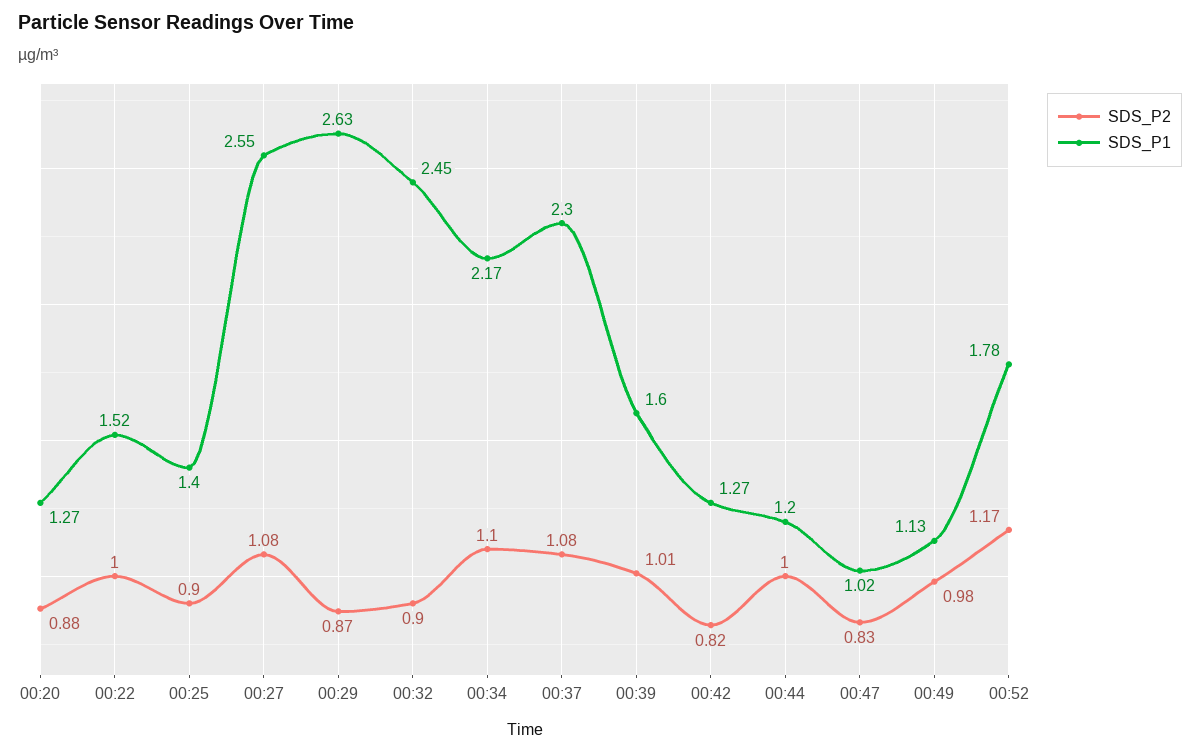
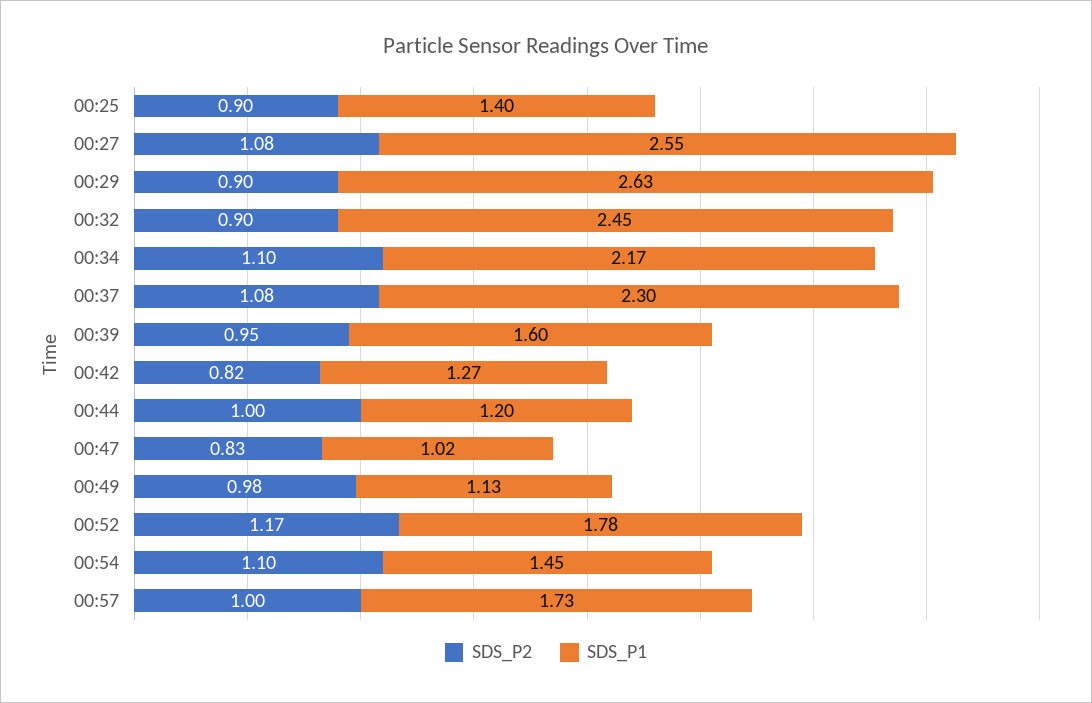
SDS_P2, 00:20: 0.88 -> none
SDS_P1, 00:20: 1.27 -> none
SDS_P2, 00:22: 1 -> none
SDS_P1, 00:22: 1.52 -> none
SDS_P2, 00:29: 0.87 -> 0.9
SDS_P2, 00:39: 1.01 -> 0.95
SDS_P2, 00:54: none -> 1.1
SDS_P1, 00:54: none -> 1.45
SDS_P2, 00:57: none -> 1
SDS_P1, 00:57: none -> 1.73

